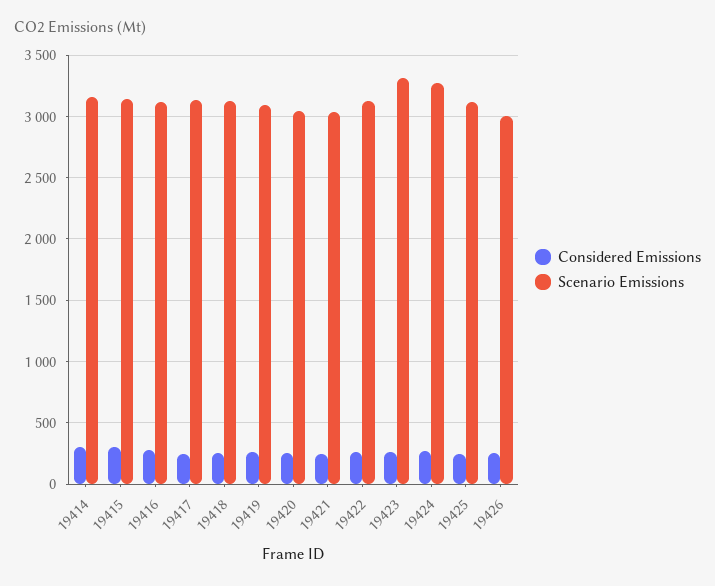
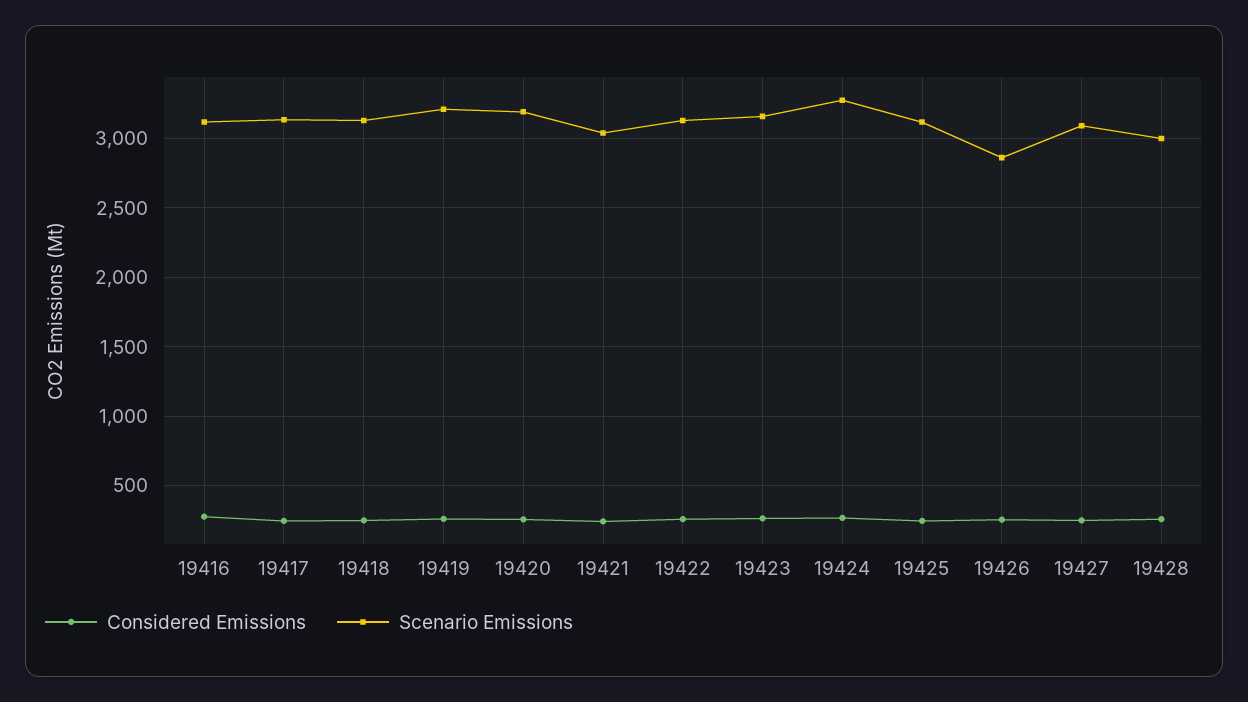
Considered Emissions, 19414: 300 -> none
Scenario Emissions, 19414: 3150 -> none
Considered Emissions, 19415: 300 -> none
Scenario Emissions, 19415: 3150 -> none
Scenario Emissions, 19419: 3100 -> 3200
Scenario Emissions, 19420: 3050 -> 3200
Scenario Emissions, 19423: 3300 -> 3150
Scenario Emissions, 19426: 3000 -> 2850
Considered Emissions, 19427: none -> 250
Scenario Emissions, 19427: none -> 3100
Considered Emissions, 19428: none -> 250
Scenario Emissions, 19428: none -> 3000

